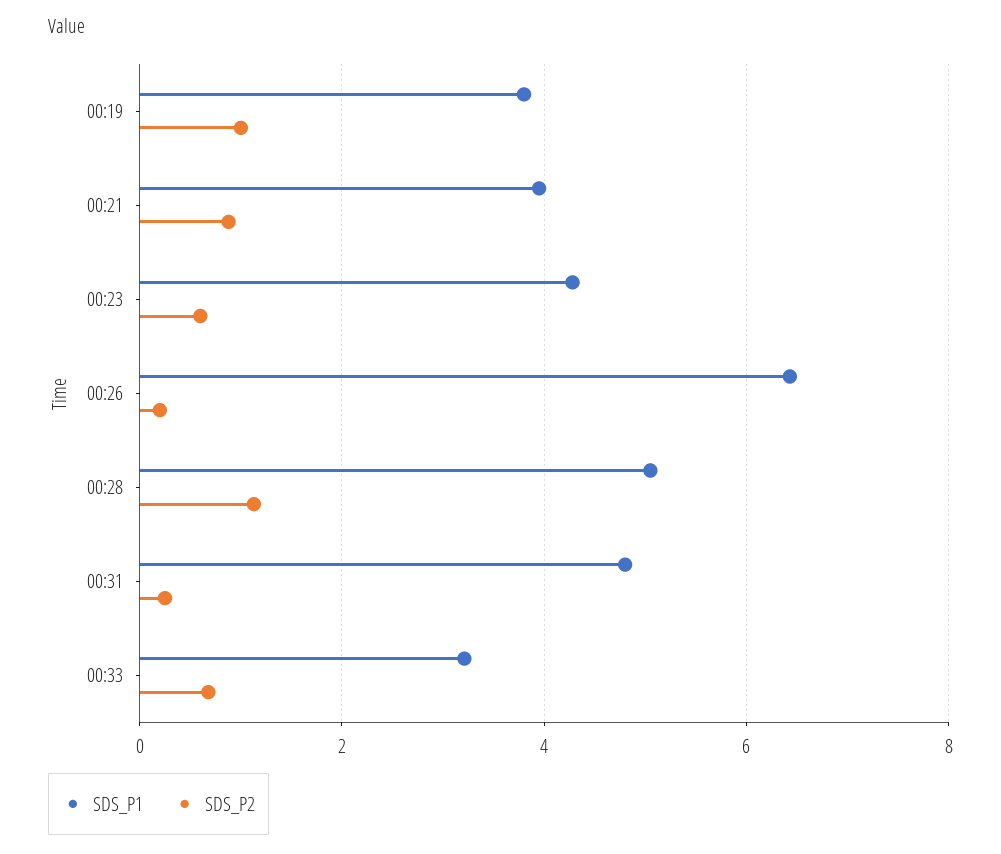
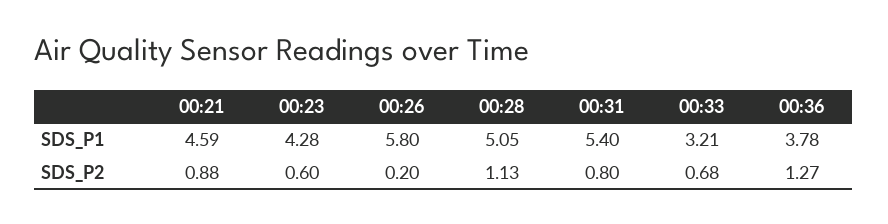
SDS_P1, 00:19: 3.8 -> none
SDS_P2, 00:19: 1 -> none
SDS_P1, 00:21: 4 -> 4.59
SDS_P1, 00:26: 6.4 -> 5.8
SDS_P1, 00:31: 4.8 -> 5.4
SDS_P2, 00:31: 0.2 -> 0.8
SDS_P1, 00:36: none -> 3.78
SDS_P2, 00:36: none -> 1.27

